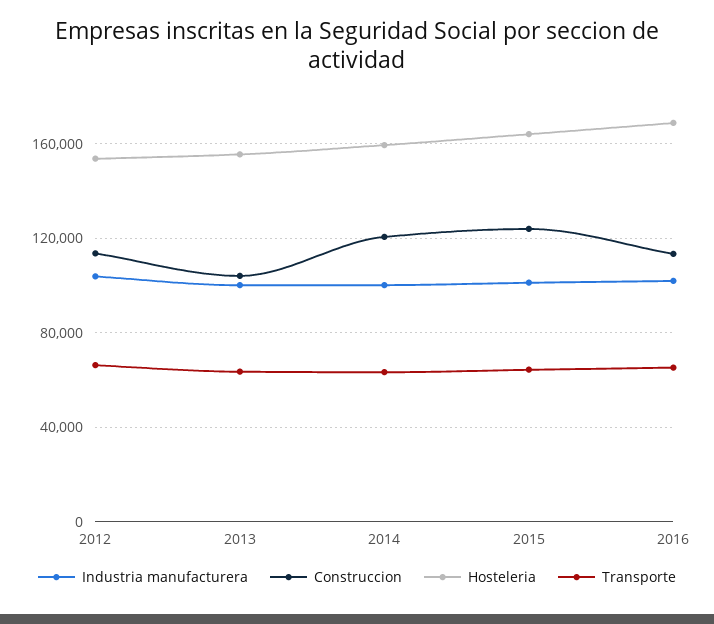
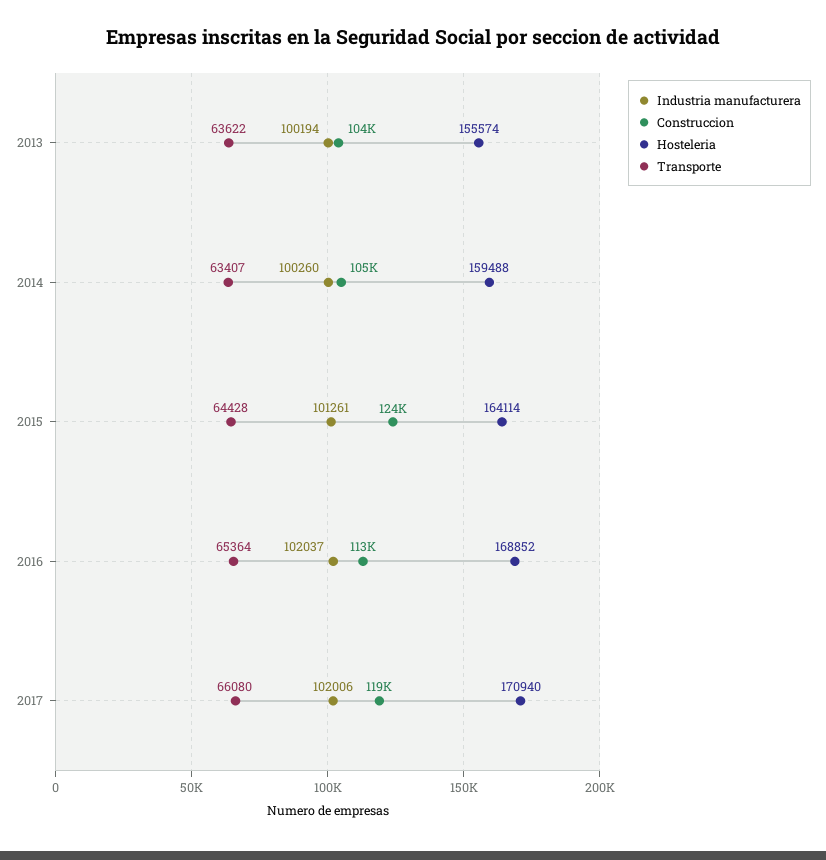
Industria manufacturera, 2012: 105000 -> none
Construccion, 2012: 115000 -> none
Hosteleria, 2012: 155000 -> none
Transporte, 2012: 65000 -> none
Construccion, 2014: 120000 -> 105000
Industria manufacturera, 2017: none -> 102006
Construccion, 2017: none -> 119000
Hosteleria, 2017: none -> 170940
Transporte, 2017: none -> 66080

